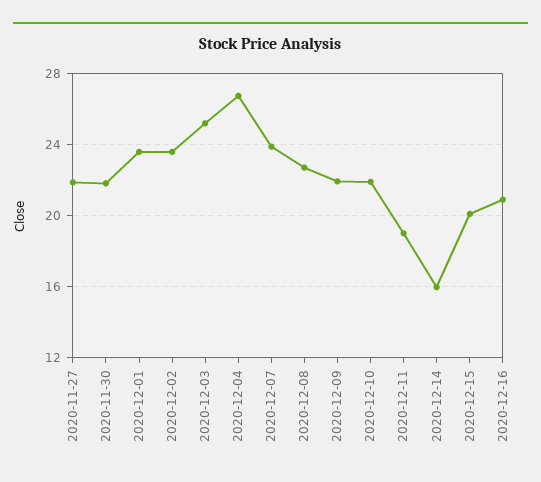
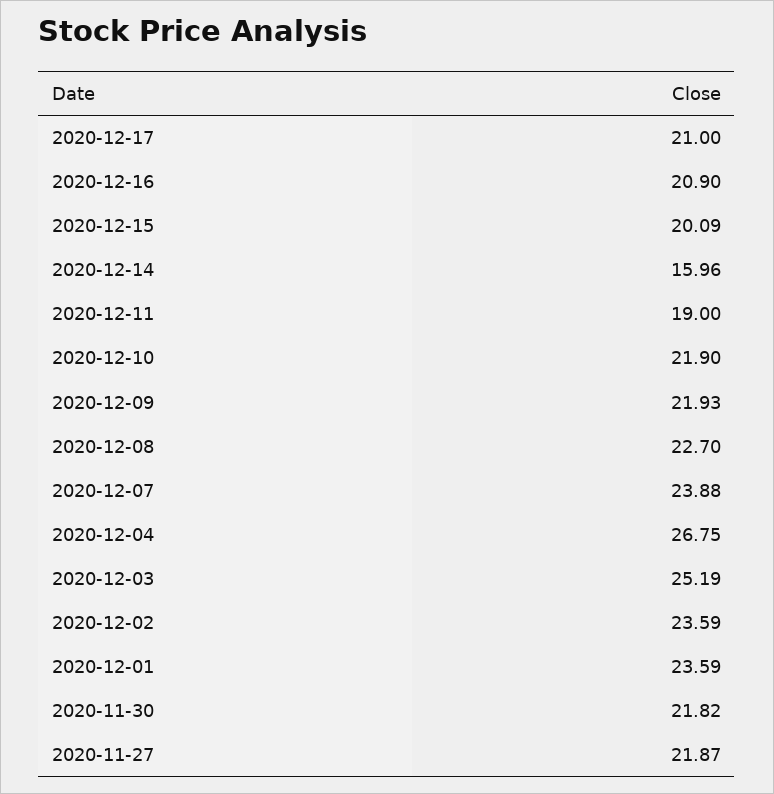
2020-12-17: none -> 21

